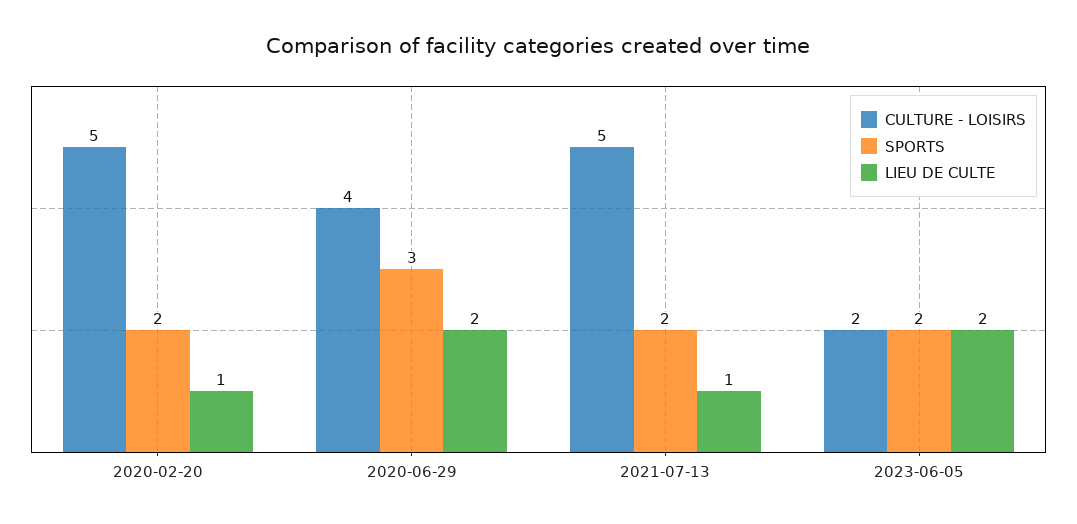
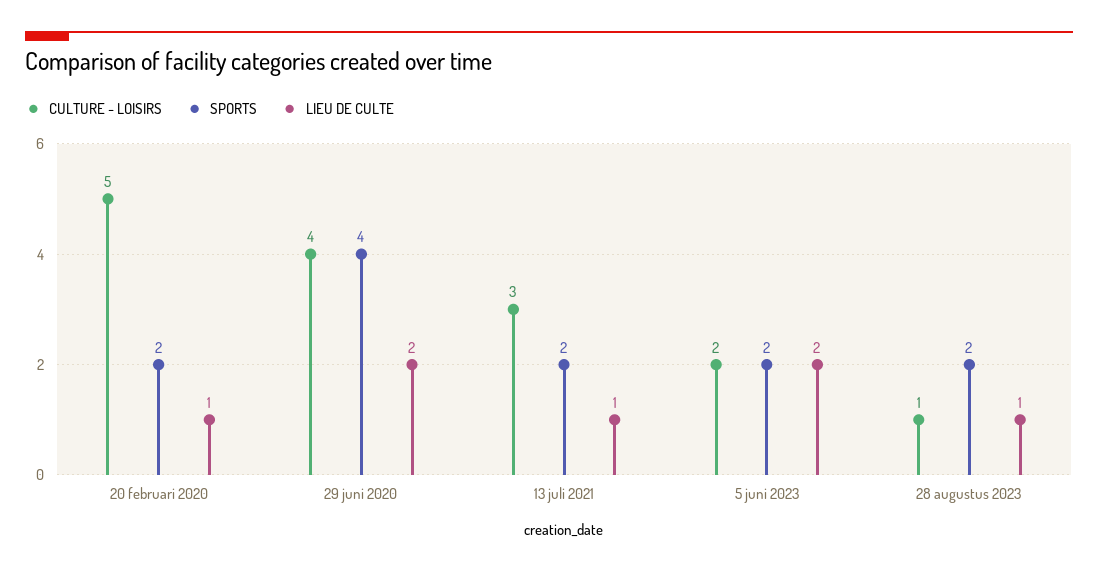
SPORTS, 2020-06-29: 3 -> 4
CULTURE - LOISIRS, 2021-07-13: 5 -> 3
CULTURE - LOISIRS, 28 augustus 2023: none -> 1
SPORTS, 28 augustus 2023: none -> 2
LIEU DE CULTE, 28 augustus 2023: none -> 1

